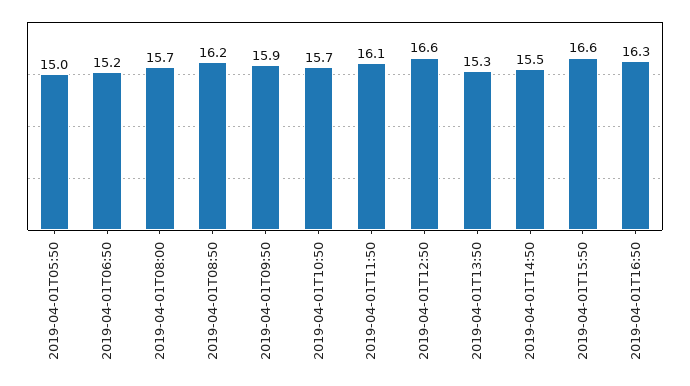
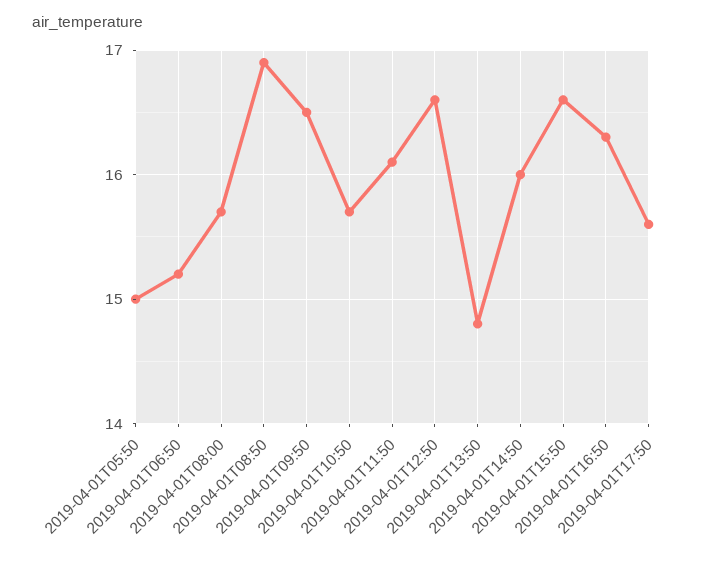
2019-04-01T08:50: 16.2 -> 16.9
2019-04-01T09:50: 15.9 -> 16.5
2019-04-01T13:50: 15.3 -> 14.8
2019-04-01T14:50: 15.5 -> 16
2019-04-01T17:50: none -> 15.6

